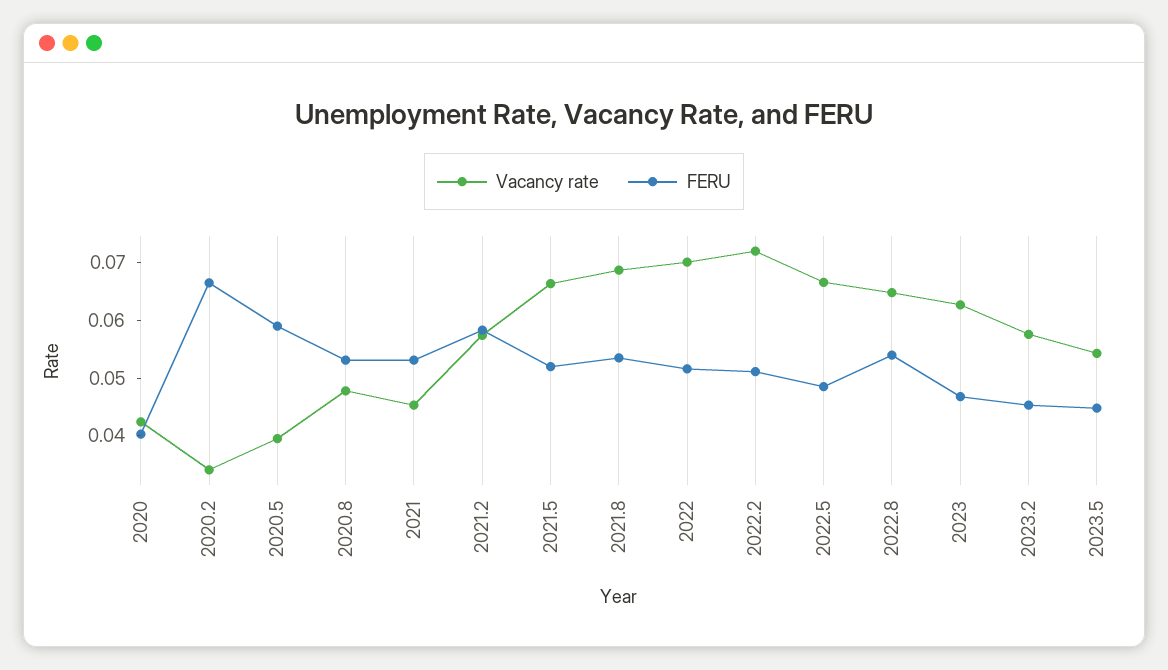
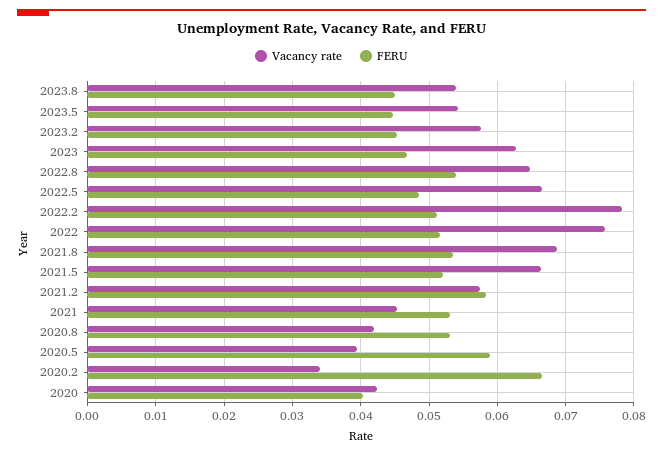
Vacancy rate, 2020.8: 0.048 -> 0.042
Vacancy rate, 2022: 0.07 -> 0.076
Vacancy rate, 2022.2: 0.072 -> 0.078
Vacancy rate, 2023.8: none -> 0.054
FERU, 2023.8: none -> 0.045

